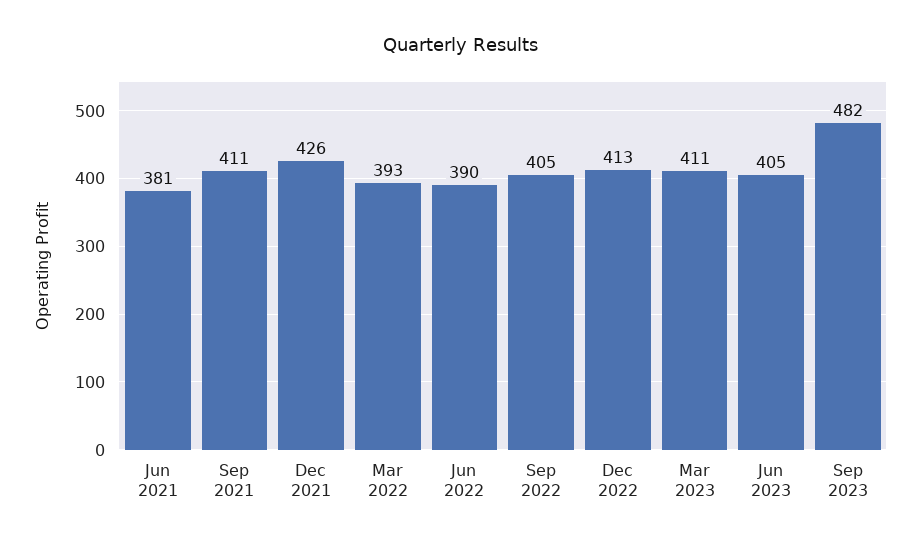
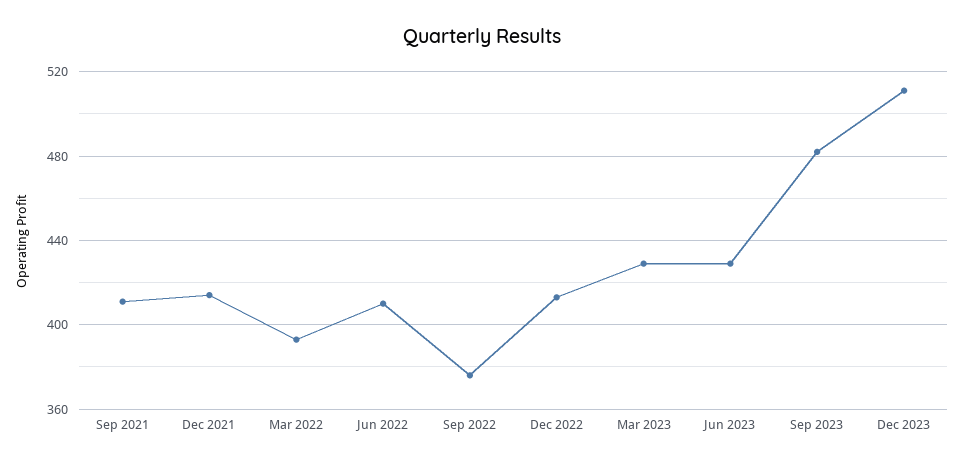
Jun 2021: 381 -> none
Dec 2021: 426 -> 415
Jun 2022: 390 -> 410
Sep 2022: 405 -> 375
Mar 2023: 411 -> 430
Jun 2023: 405 -> 430
Dec 2023: none -> 510

